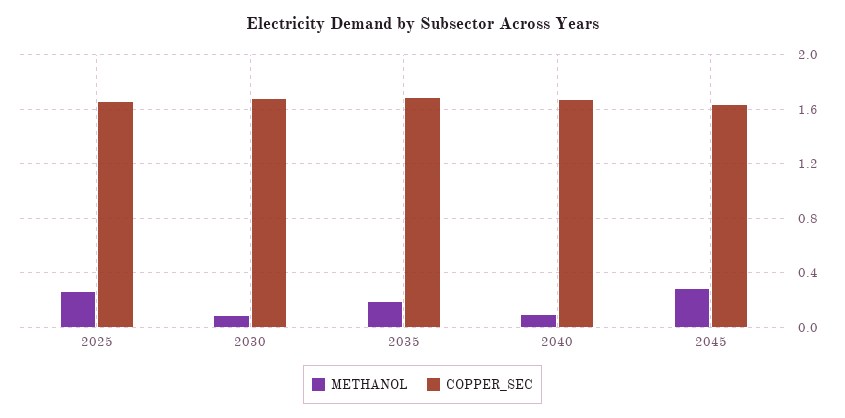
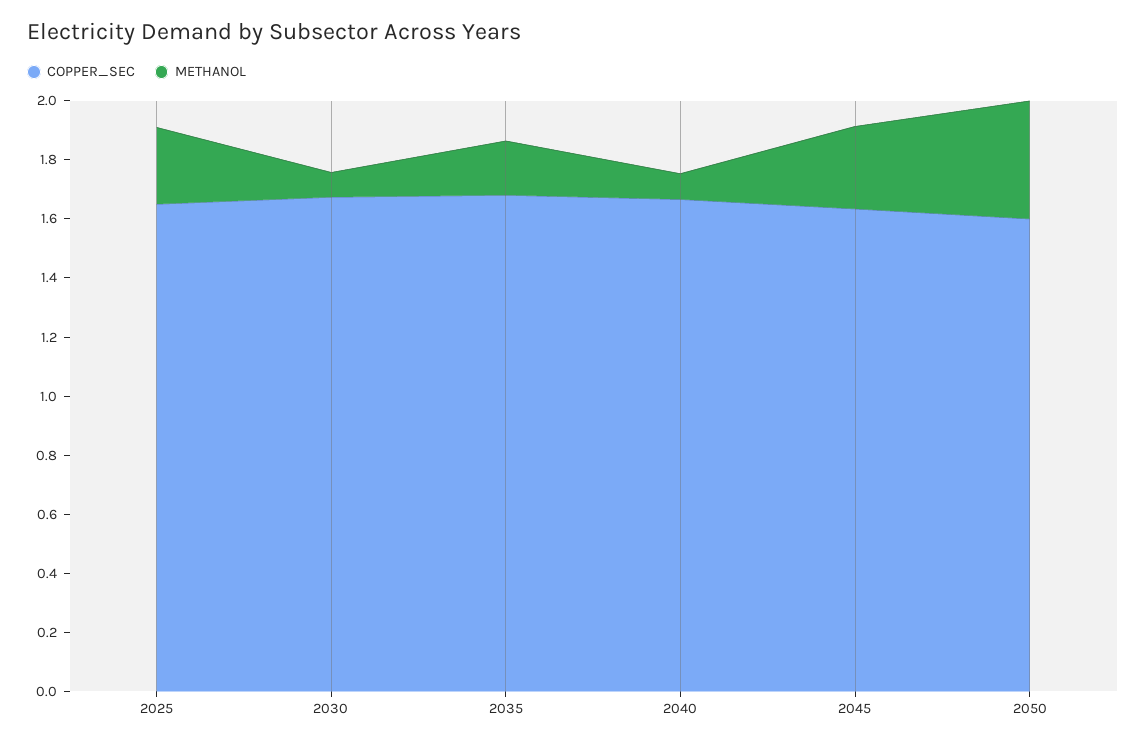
COPPER_SEC, 2050: none -> 1.6
METHANOL, 2050: none -> 0.4

